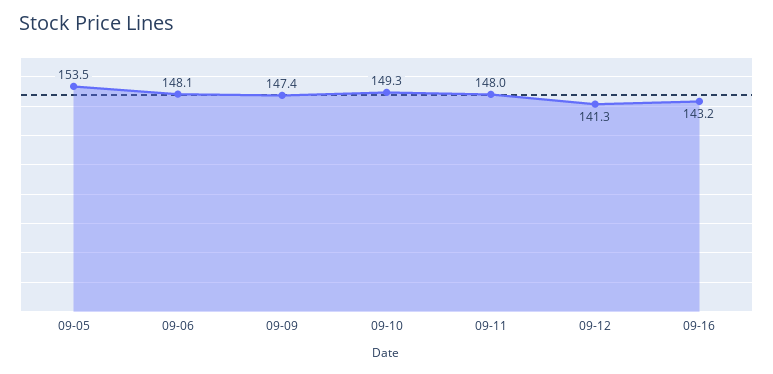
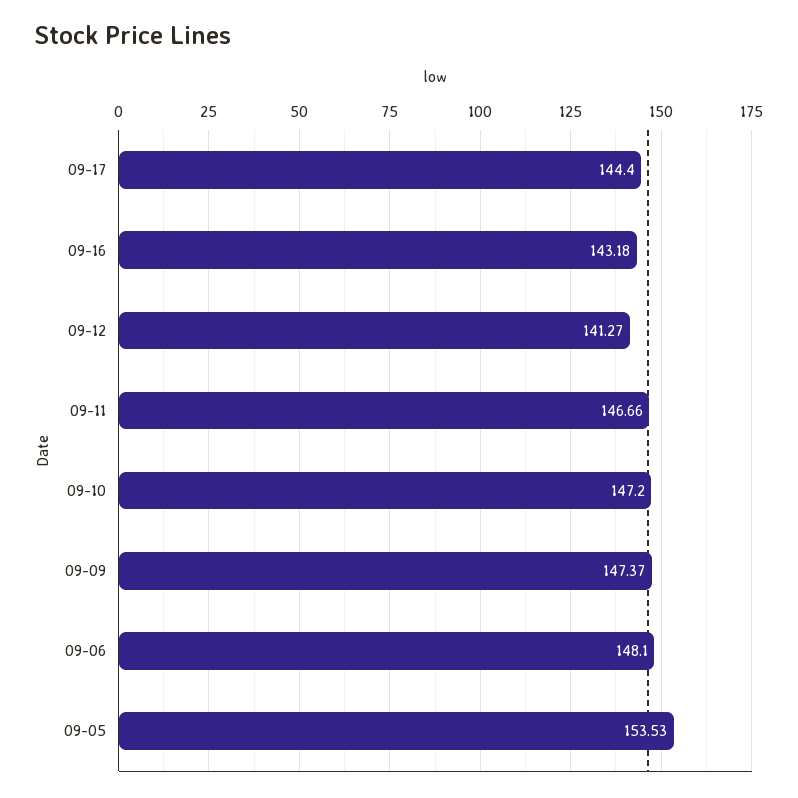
09-10: 149.3 -> 147.2
09-11: 148 -> 146.66
09-17: none -> 144.4

